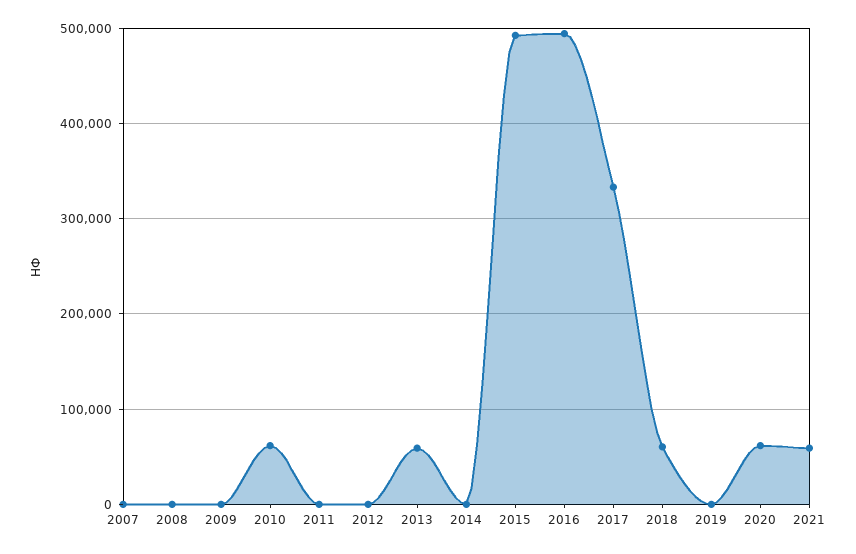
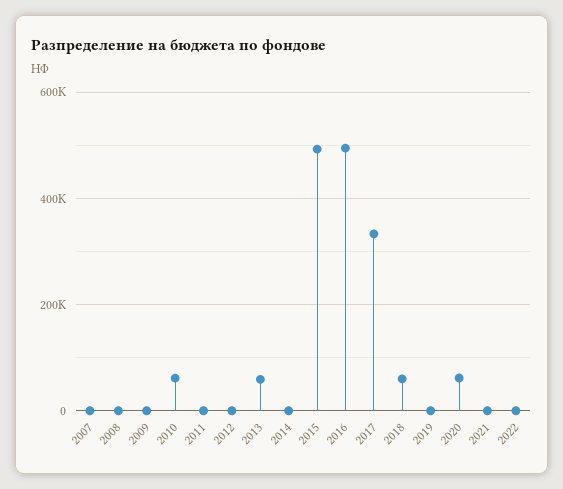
2021: 60000 -> 0
2022: none -> 0

